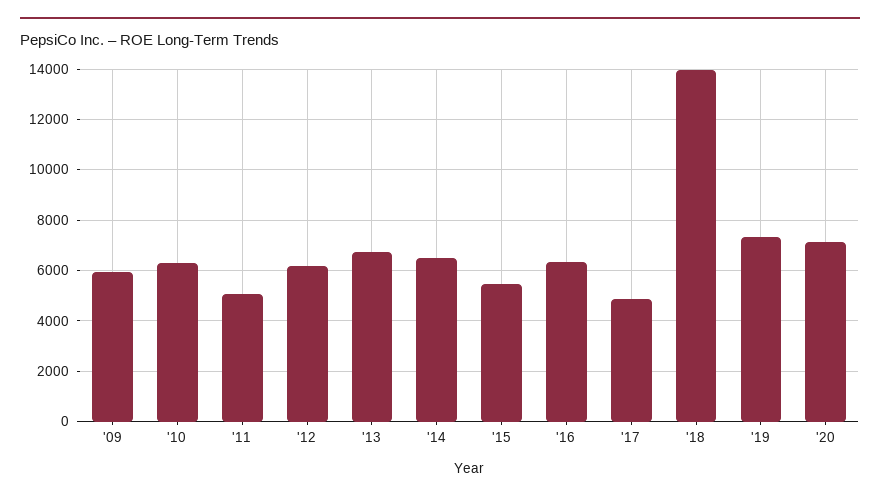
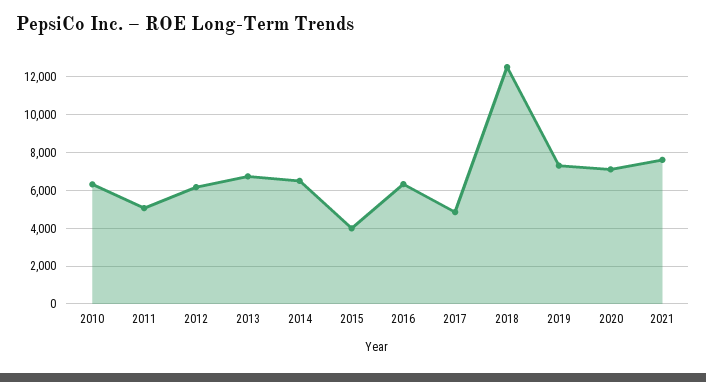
'09: 6000 -> none
'15: 5500 -> 4000
'18: 14000 -> 12500
2021: none -> 7500

